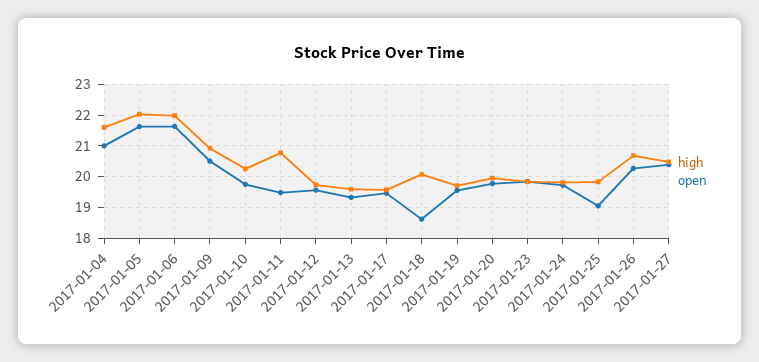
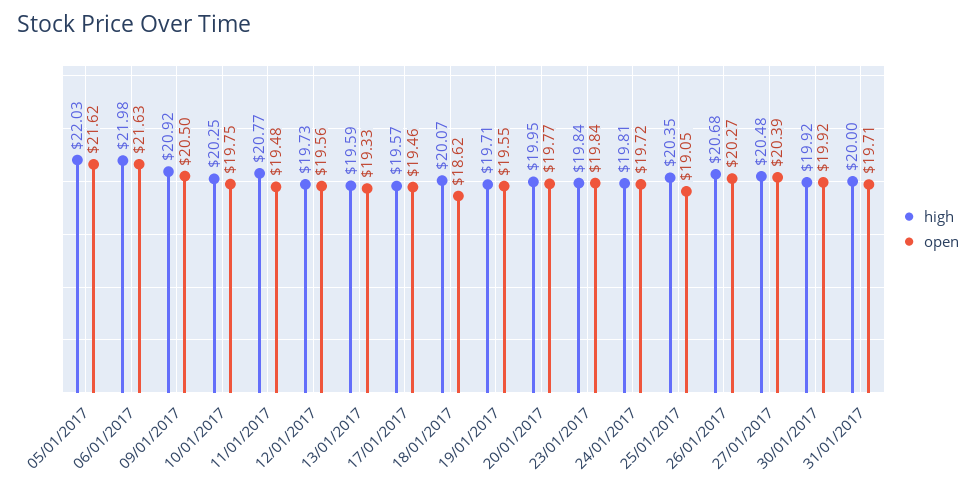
high, 2017-01-04: 21.6 -> none
open, 2017-01-04: 21 -> none
high, 2017-01-25: 19.8 -> 20.35
high, 30/01/2017: none -> 19.92
open, 30/01/2017: none -> 19.92
high, 31/01/2017: none -> 20
open, 31/01/2017: none -> 19.71

